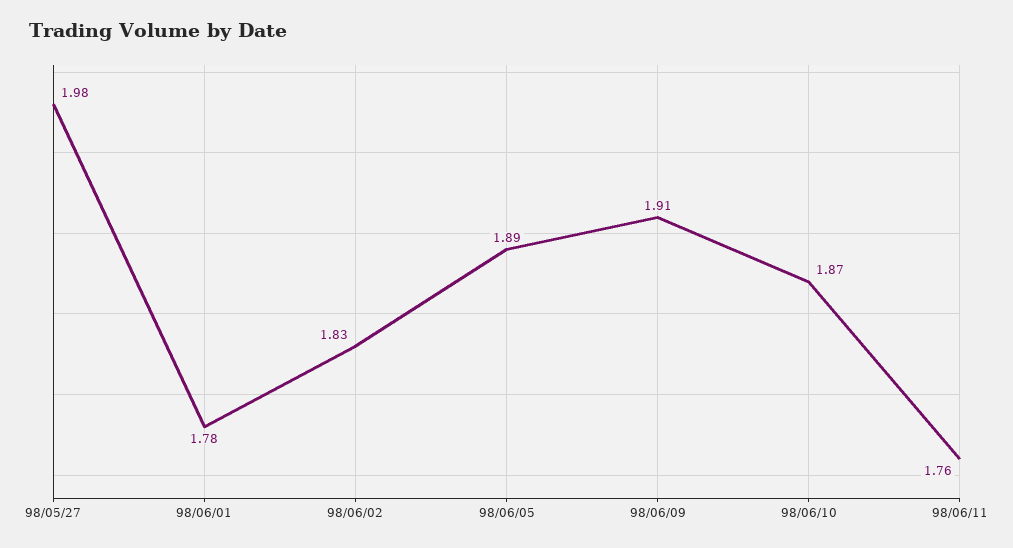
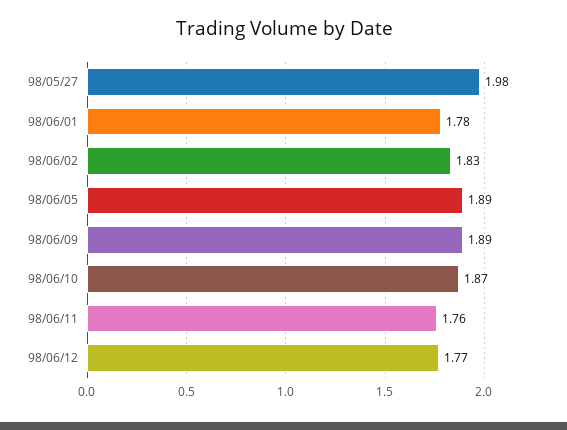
98/06/09: 1.91 -> 1.89
98/06/12: none -> 1.77

